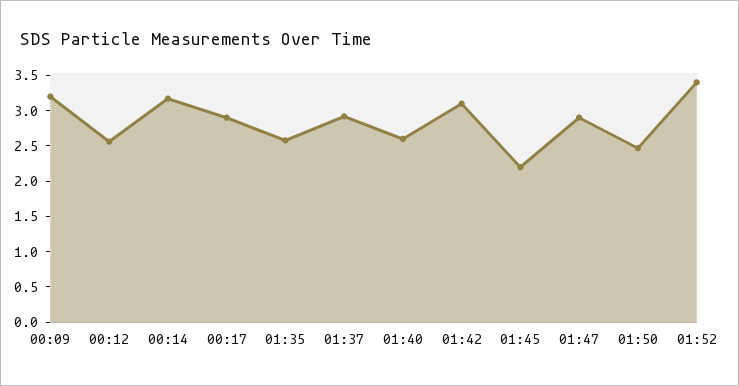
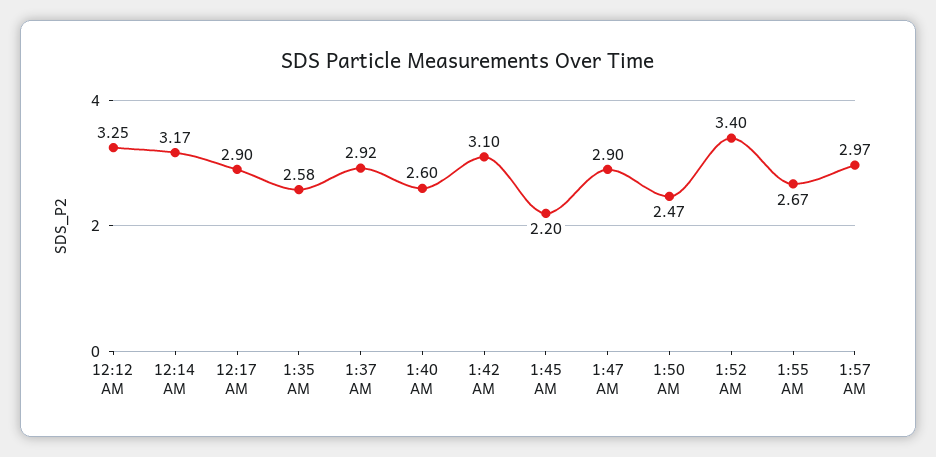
00:09: 3.25 -> none
00:12: 2.5 -> 3.25
1:55 AM: none -> 2.67
1:57 AM: none -> 2.97

